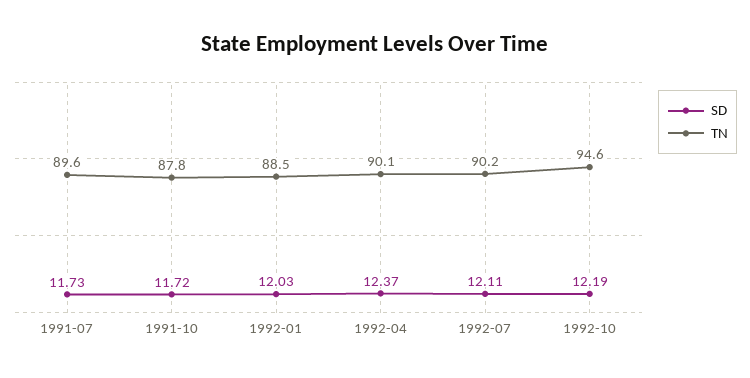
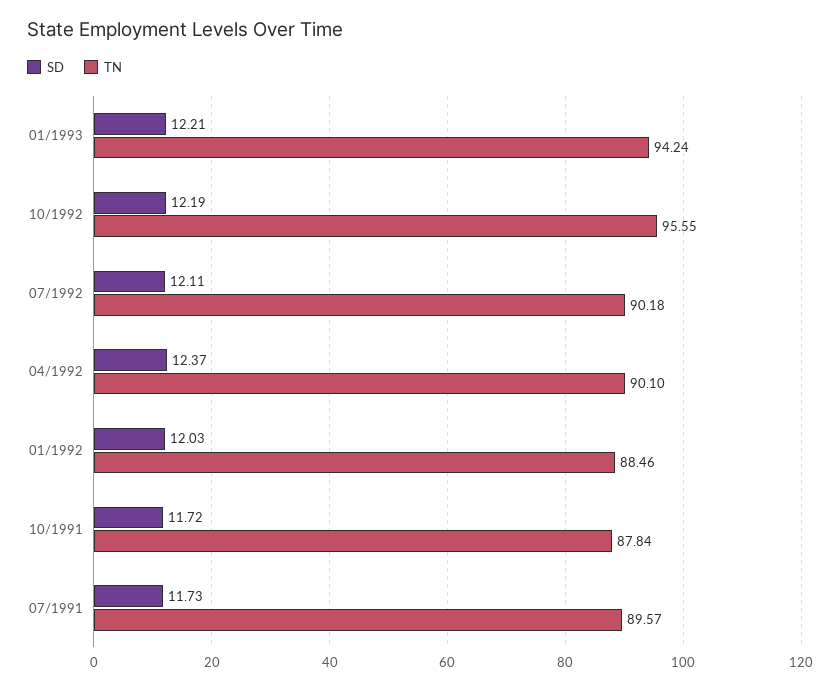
TN, 1992-10: 94.6 -> 95.55
SD, 01/1993: none -> 12.21
TN, 01/1993: none -> 94.24

